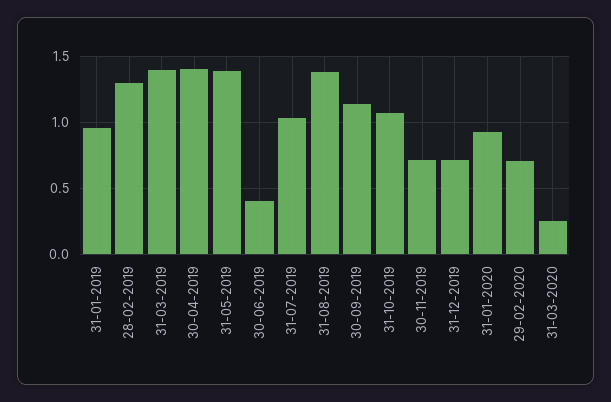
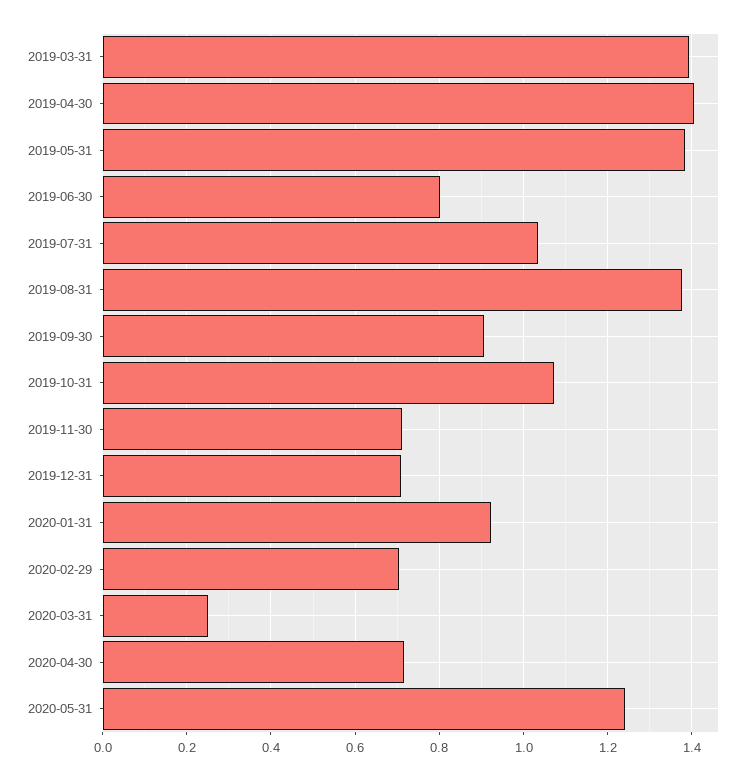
31-01-2019: 0.95 -> none
28-02-2019: 1.3 -> none
30-06-2019: 0.4 -> 0.8
30-09-2019: 1.15 -> 0.9
2020-04-30: none -> 0.72
2020-05-31: none -> 1.24

